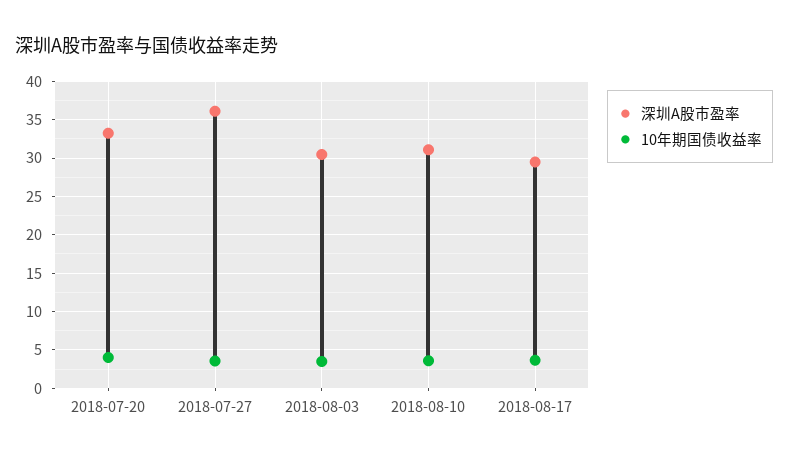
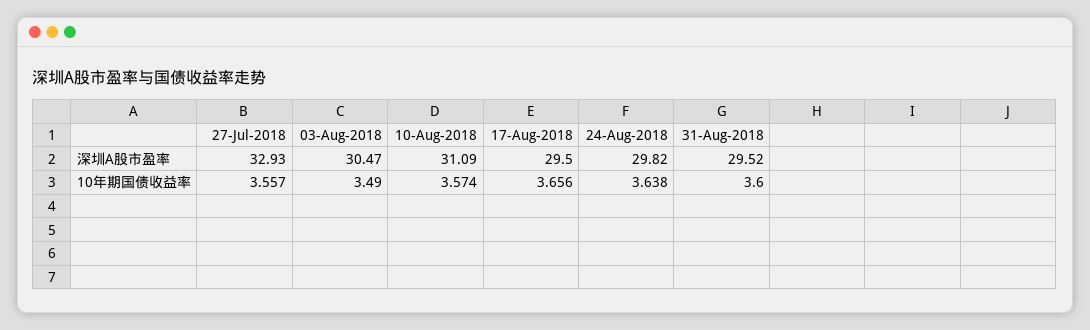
深圳A股市盈率, 2018-07-20: 33 -> none
10年期国债收益率, 2018-07-20: 4 -> none
深圳A股市盈率, 2018-07-27: 36 -> 32.93
深圳A股市盈率, 24-Aug-2018: none -> 29.82
深圳A股市盈率, 31-Aug-2018: none -> 29.52
10年期国债收益率, 24-Aug-2018: none -> 3.638
10年期国债收益率, 31-Aug-2018: none -> 3.6

